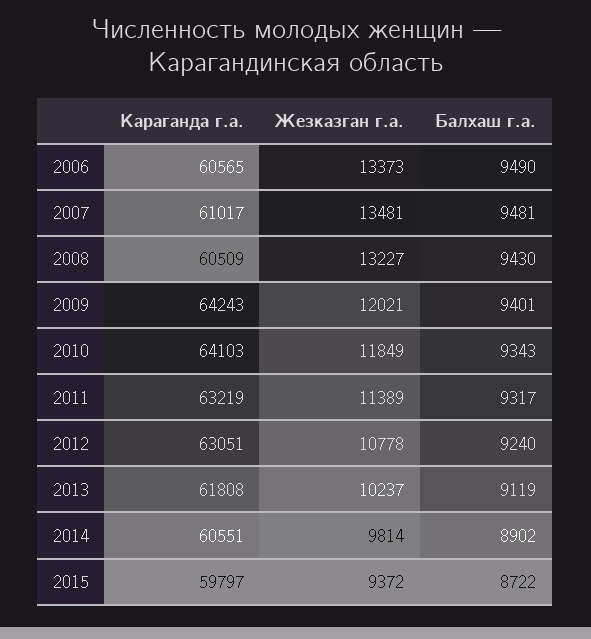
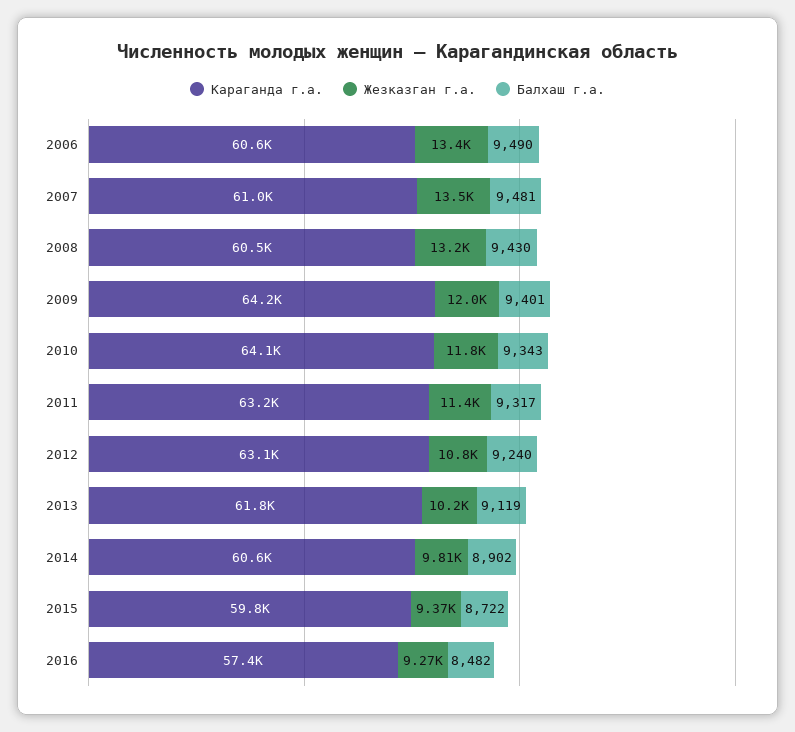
Караганда г.а., 2016: none -> 57400
Жезказган г.а., 2016: none -> 9270
Балхаш г.а., 2016: none -> 8482

